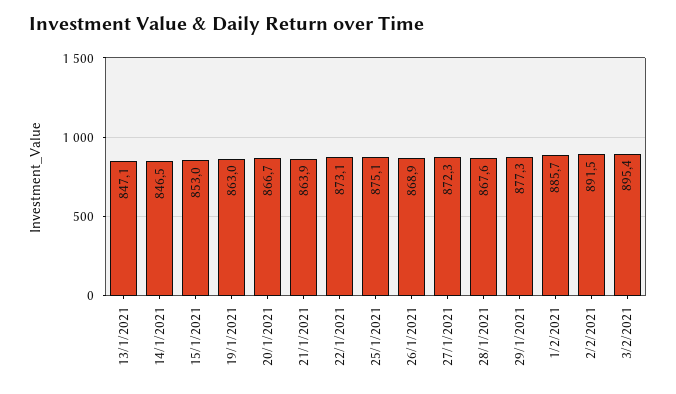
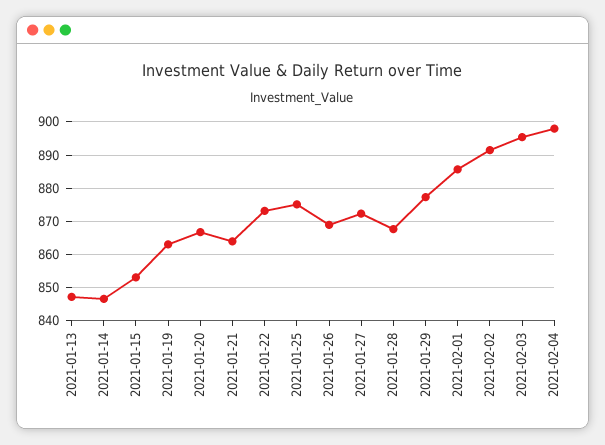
2021-02-04: none -> 898

